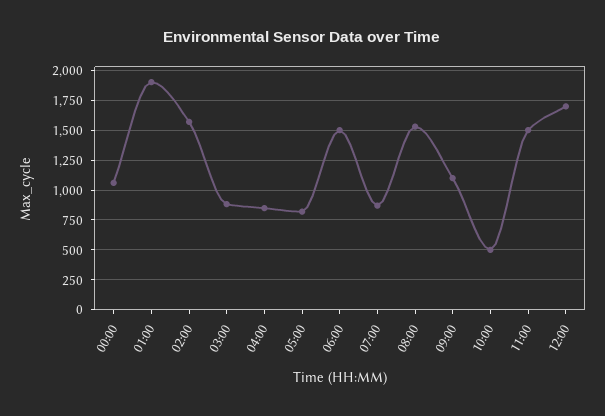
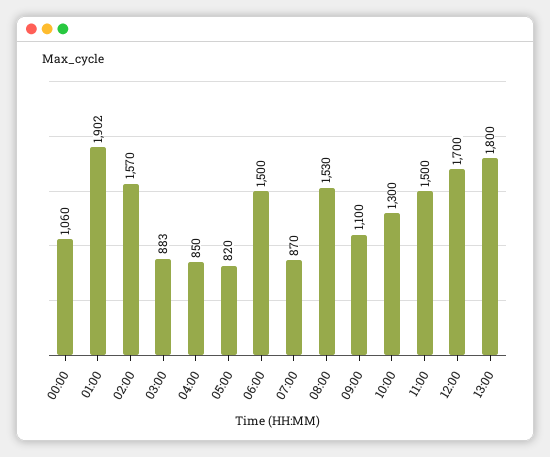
10:00: 500 -> 1300
13:00: none -> 1800

